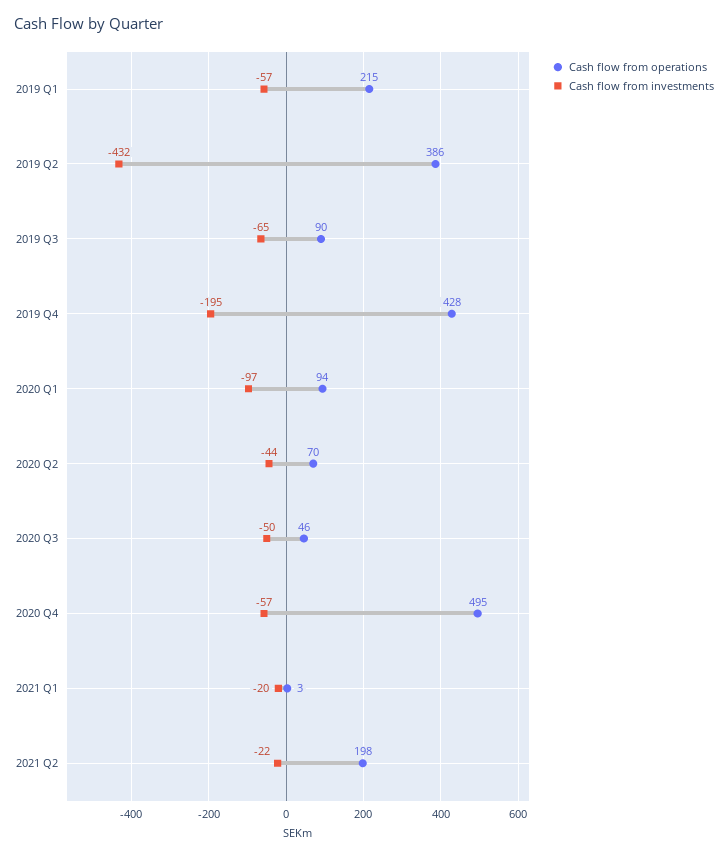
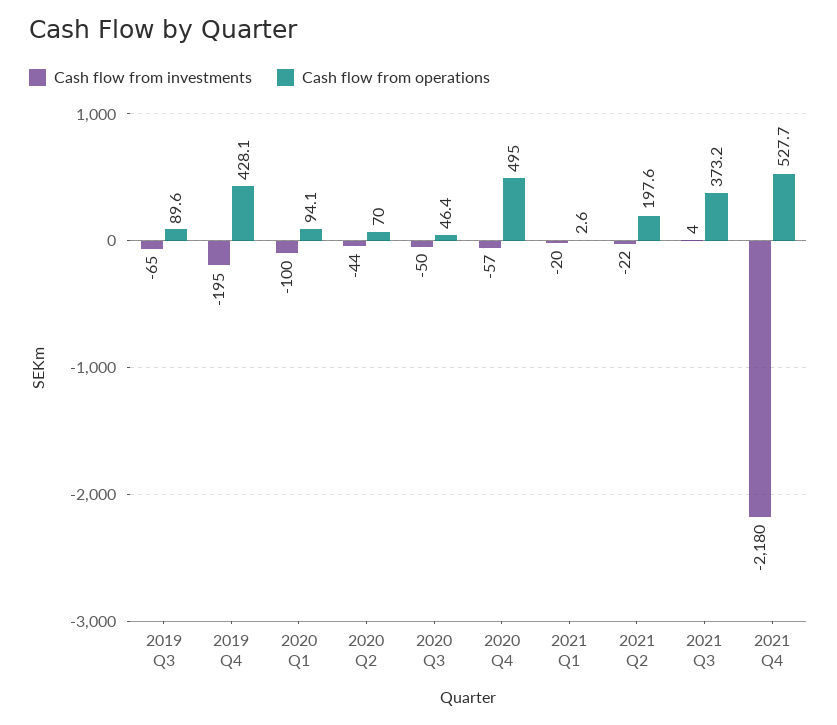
Cash flow from operations, 2019 Q1: 215 -> none
Cash flow from investments, 2019 Q1: -57 -> none
Cash flow from operations, 2019 Q2: 386 -> none
Cash flow from investments, 2019 Q2: -432 -> none
Cash flow from investments, 2020 Q1: -97 -> -100
Cash flow from investments, 2021 Q3: none -> 4
Cash flow from operations, 2021 Q3: none -> 373.2
Cash flow from investments, 2021 Q4: none -> -2180
Cash flow from operations, 2021 Q4: none -> 527.7

